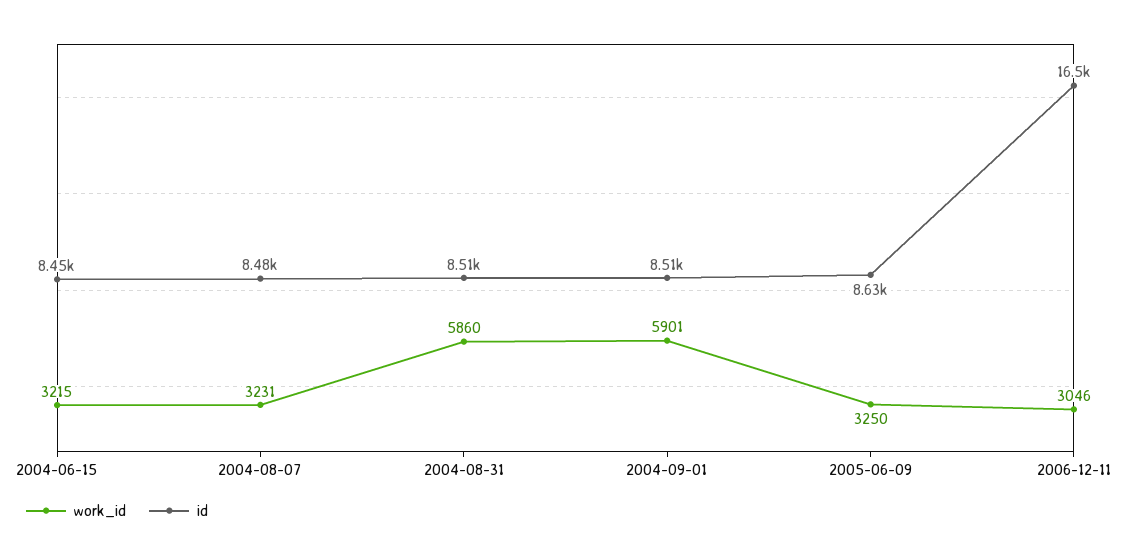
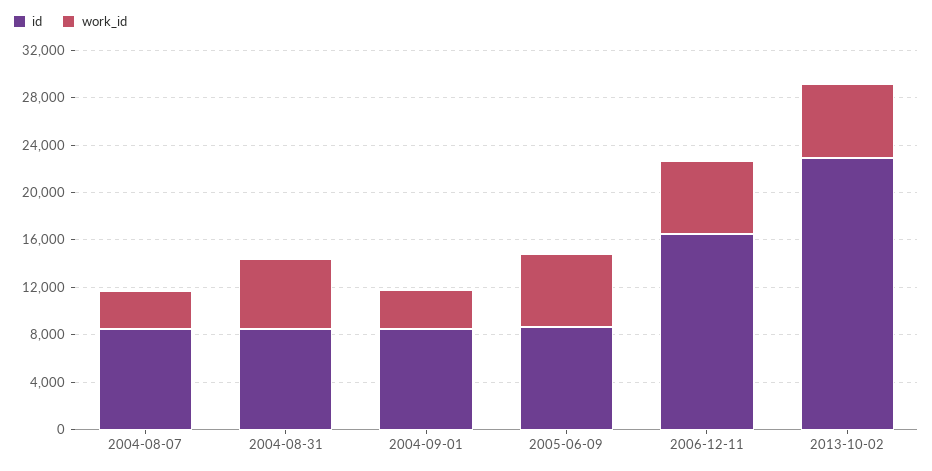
work_id, 2004-06-15: 3215 -> none
id, 2004-06-15: 8450 -> none
work_id, 2004-09-01: 5901 -> 3000
work_id, 2005-06-09: 3250 -> 6000
work_id, 2006-12-11: 3046 -> 6000
id, 2013-10-02: none -> 23000
work_id, 2013-10-02: none -> 6000

